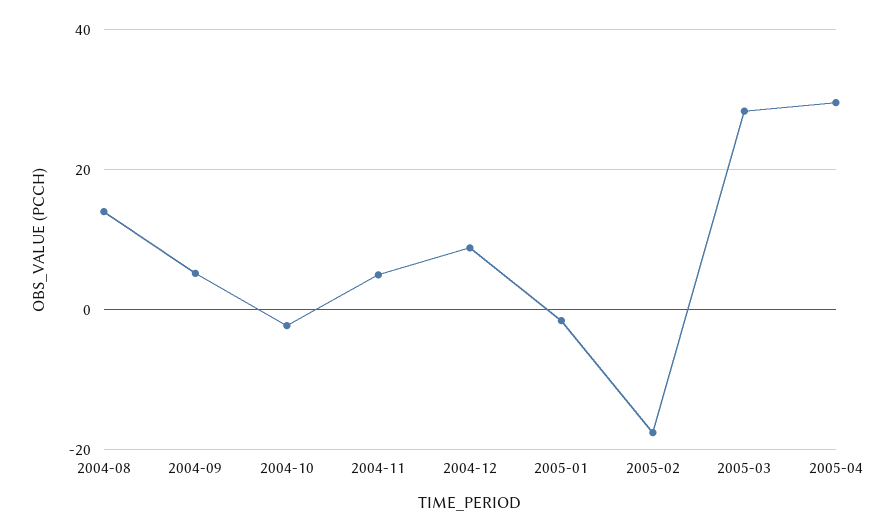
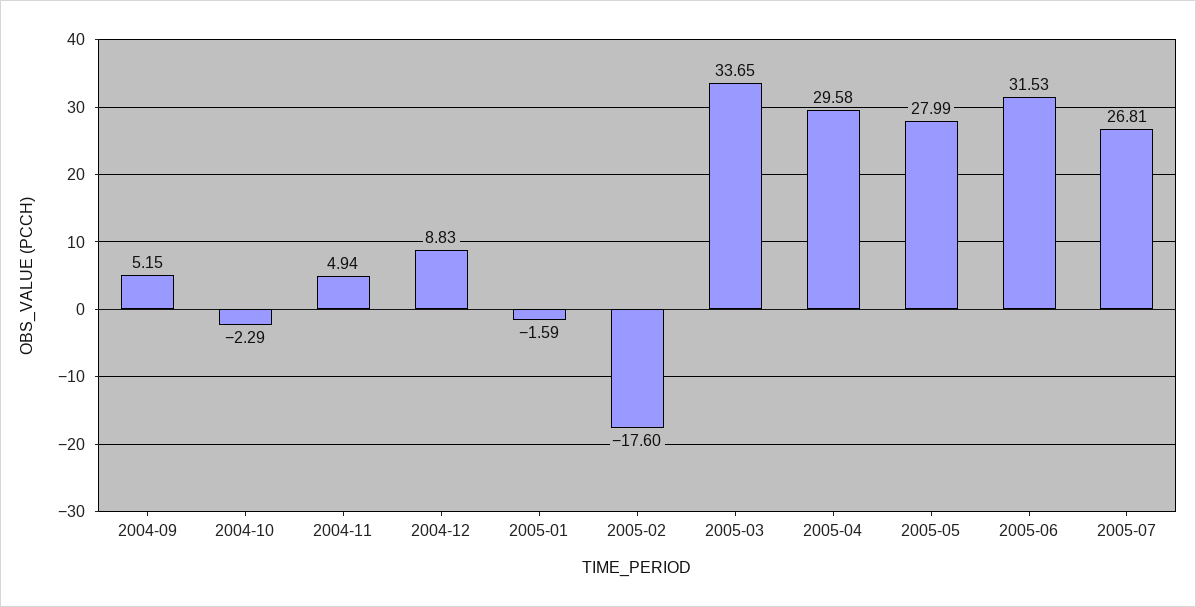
2004-08: 14 -> none
2005-03: 28 -> 33.65
2005-05: none -> 27.99
2005-06: none -> 31.53
2005-07: none -> 26.81

